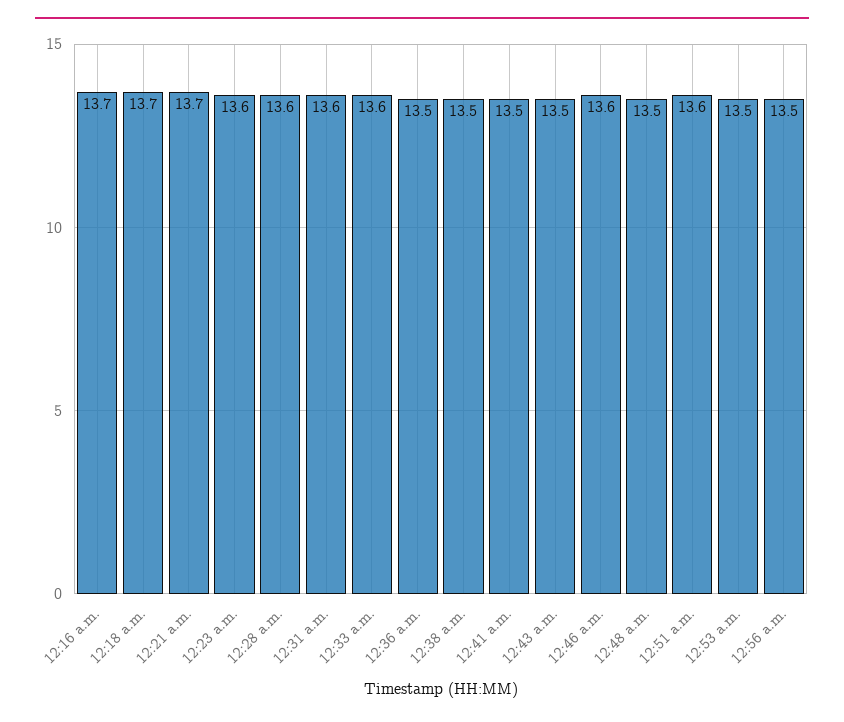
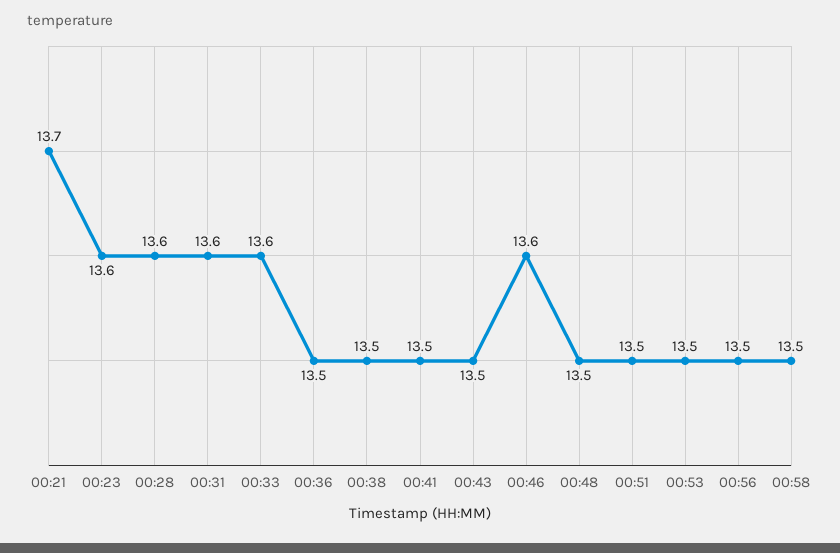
12:16 a.m.: 13.7 -> none
12:18 a.m.: 13.7 -> none
12:51 a.m.: 13.6 -> 13.5
00:58: none -> 13.5

